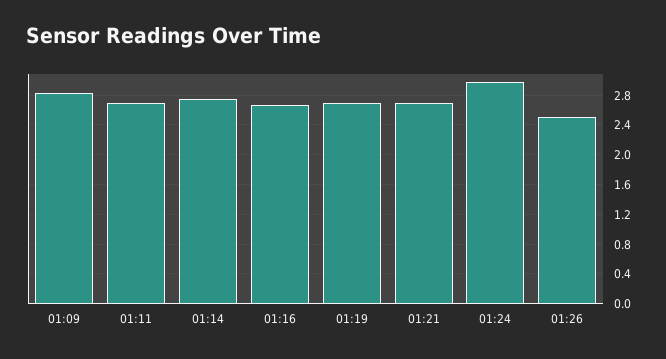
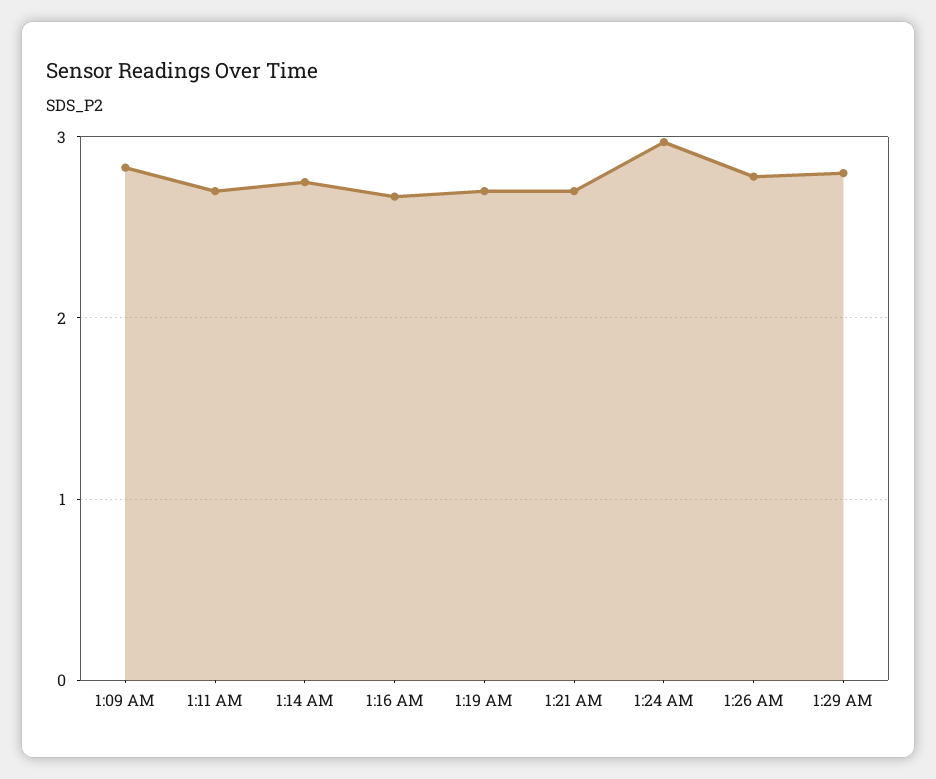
01:26: 2.5 -> 2.8
1:29 AM: none -> 2.8

